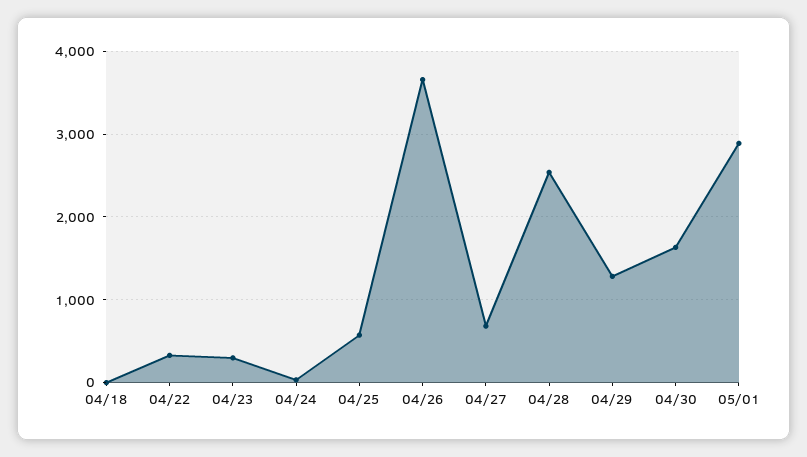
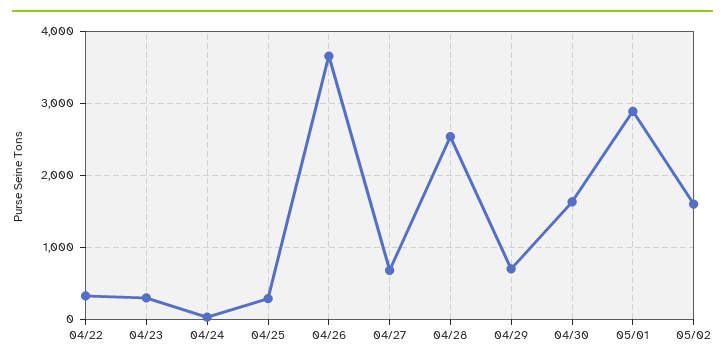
04/18: 0 -> none
04/25: 600 -> 300
04/29: 1300 -> 700
05/02: none -> 1600

